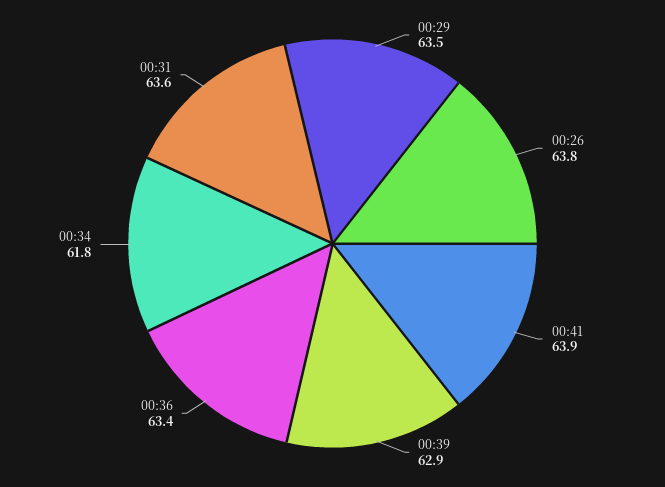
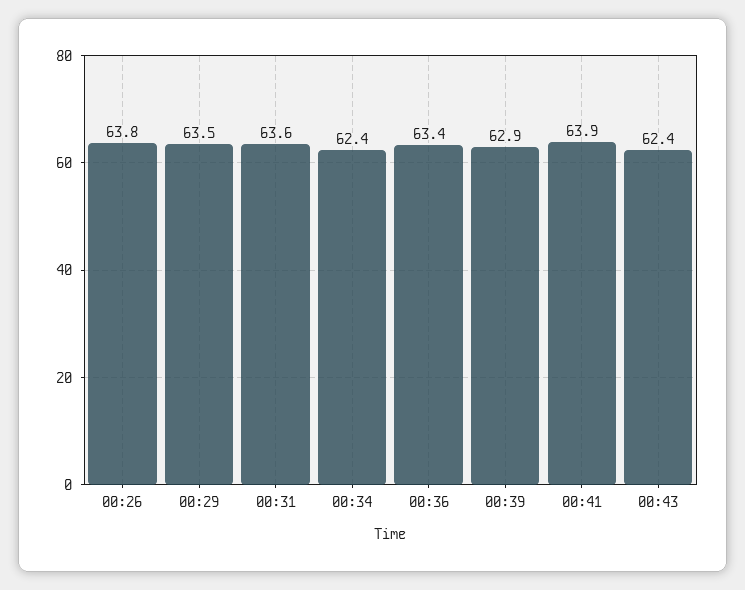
00:34: 61.8 -> 62.4
00:43: none -> 62.4

